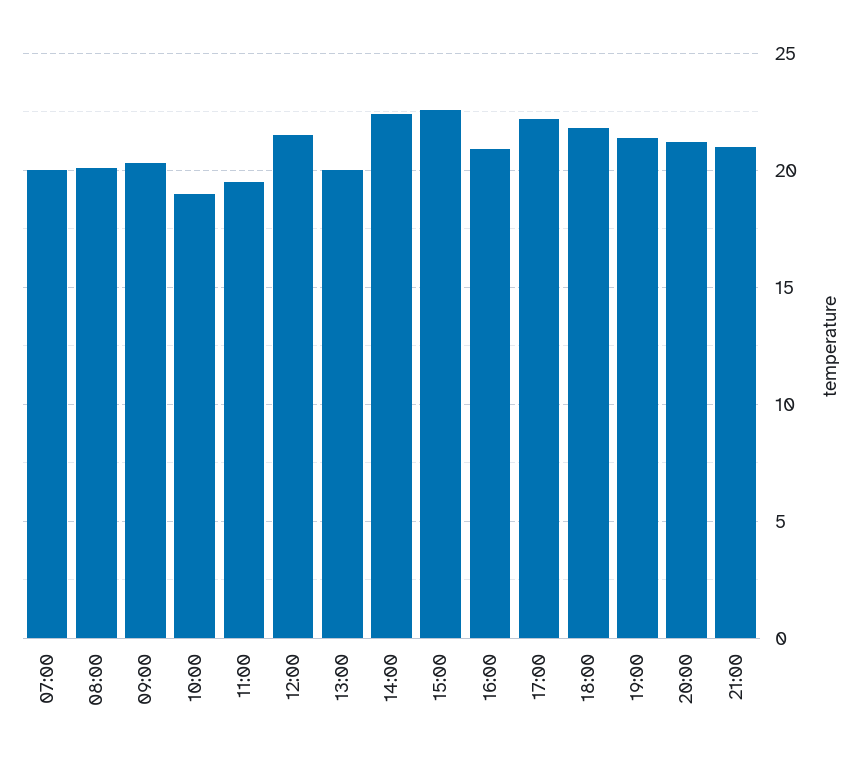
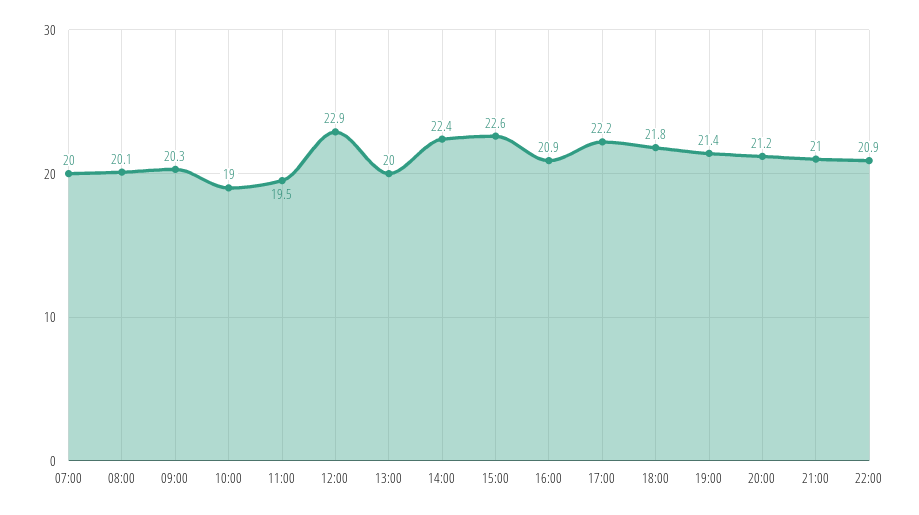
12:00: 21.5 -> 22.9
22:00: none -> 20.9

